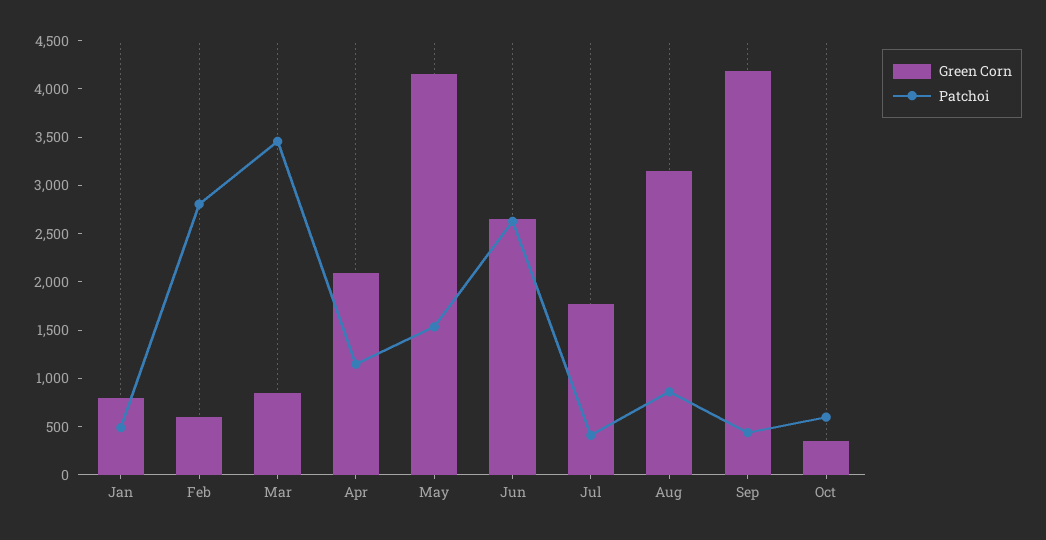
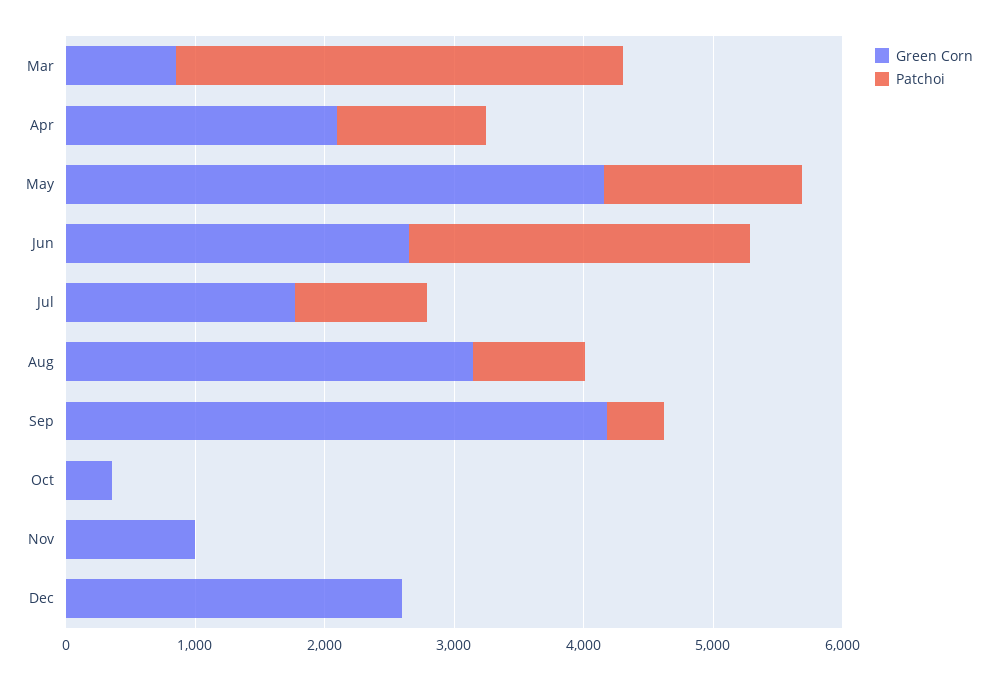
Green Corn, Jan: 800 -> none
Patchoi, Jan: 500 -> none
Green Corn, Feb: 600 -> none
Patchoi, Feb: 2800 -> none
Patchoi, Jul: 400 -> 1000
Patchoi, Oct: 600 -> 0
Green Corn, Nov: none -> 1000
Patchoi, Nov: none -> 0
Green Corn, Dec: none -> 2600
Patchoi, Dec: none -> 0

